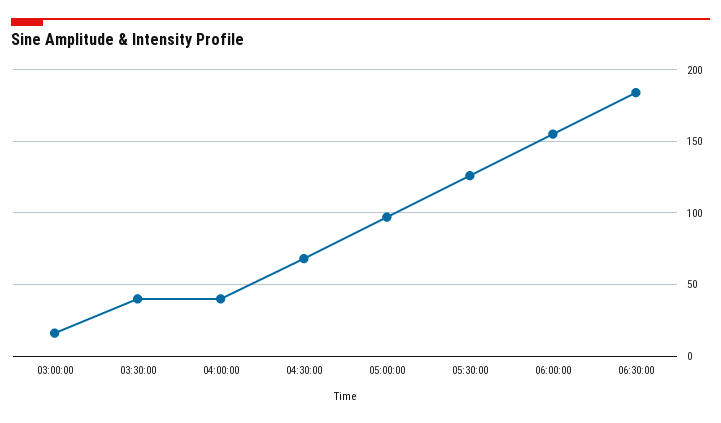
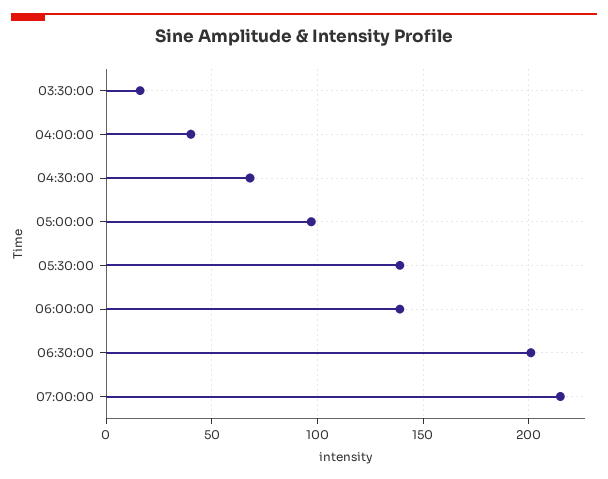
03:00:00: 15 -> none
03:30:00: 40 -> 15
05:30:00: 125 -> 140
06:00:00: 155 -> 140
06:30:00: 185 -> 200
07:00:00: none -> 215

